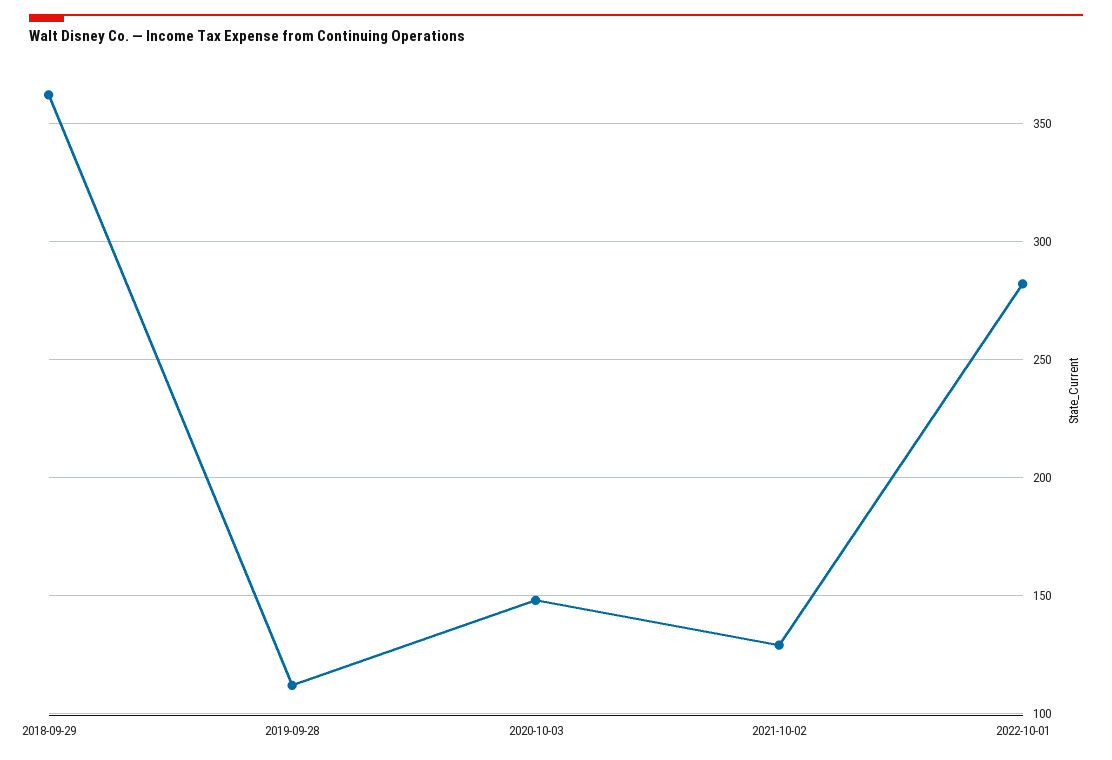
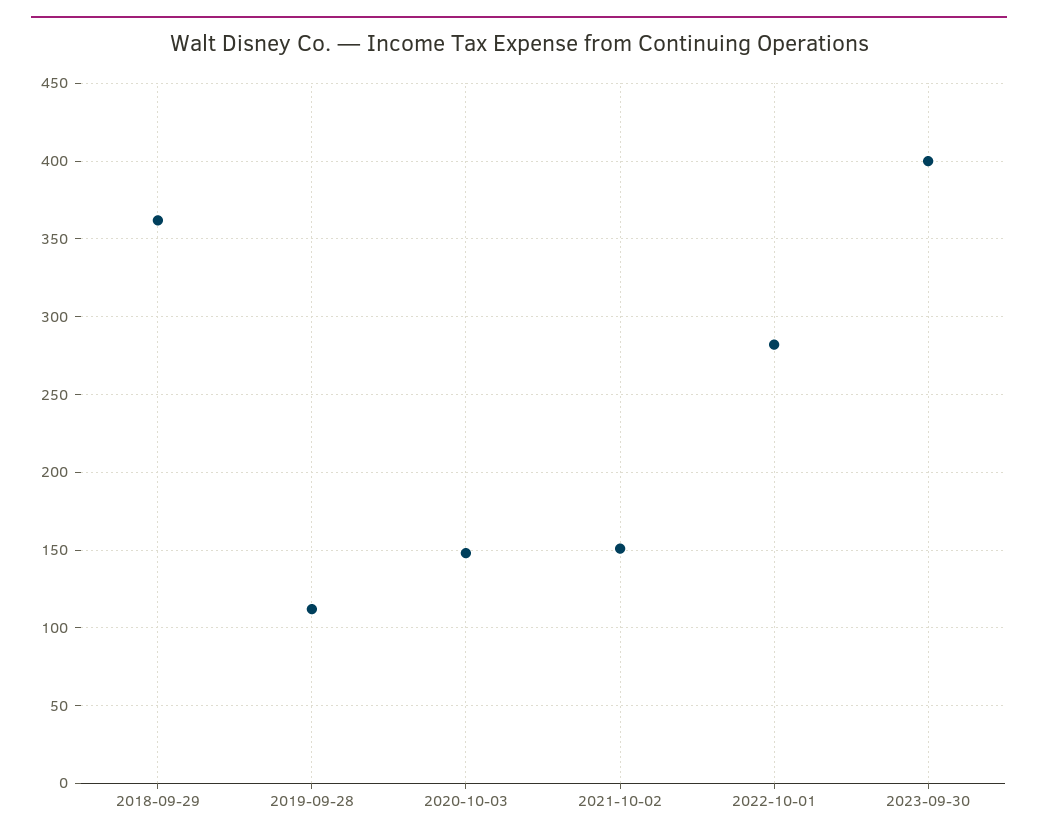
2021-10-02: 130 -> 150
2023-09-30: none -> 400

